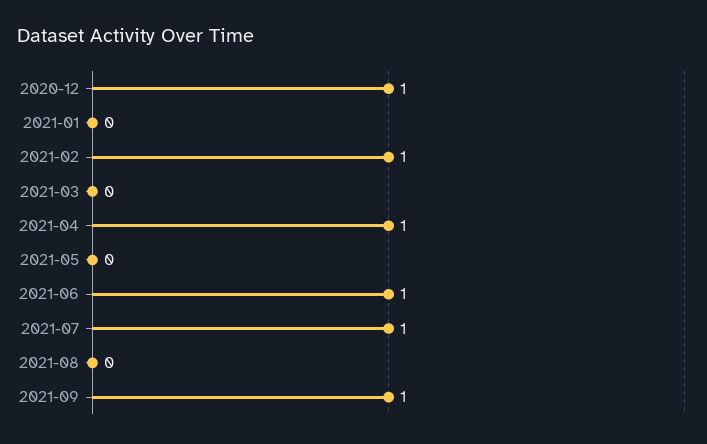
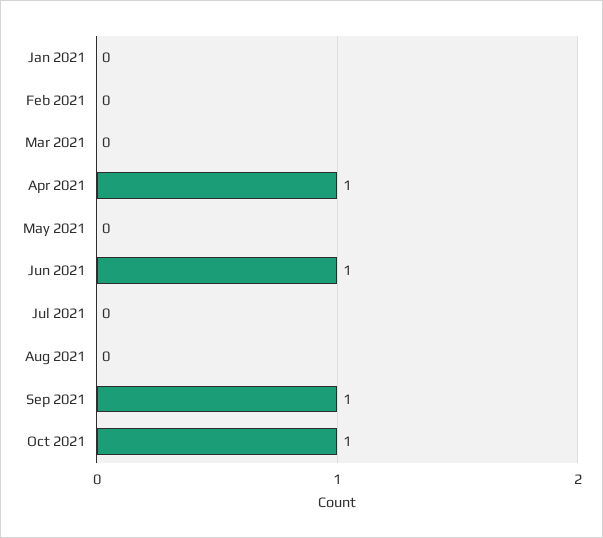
2020-12: 1 -> none
2021-02: 1 -> 0
2021-07: 1 -> 0
Oct 2021: none -> 1

